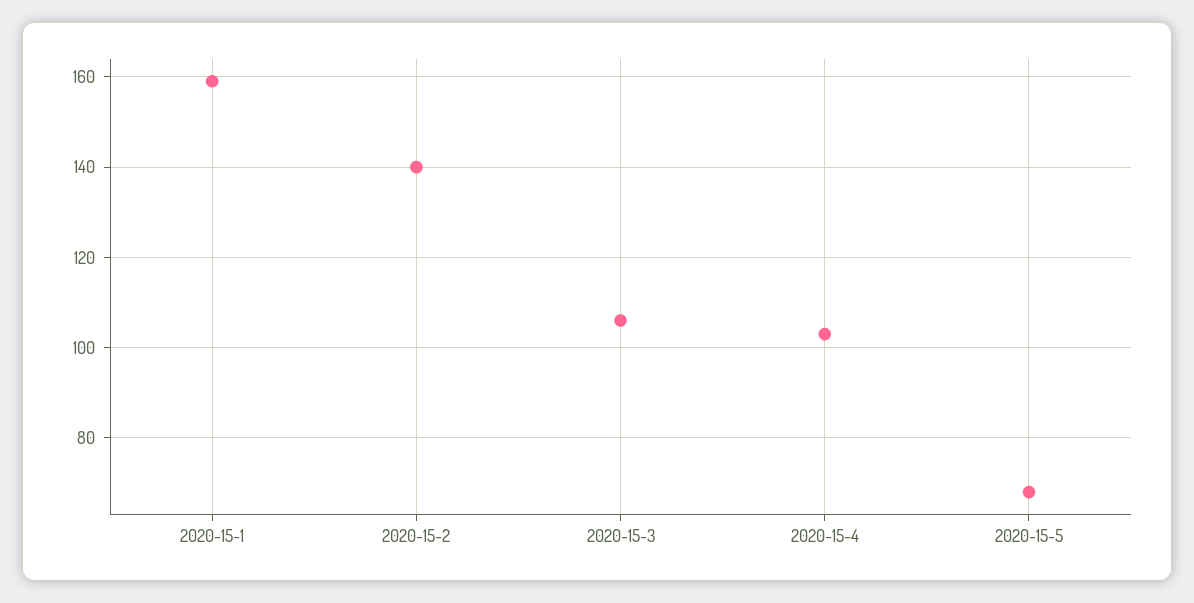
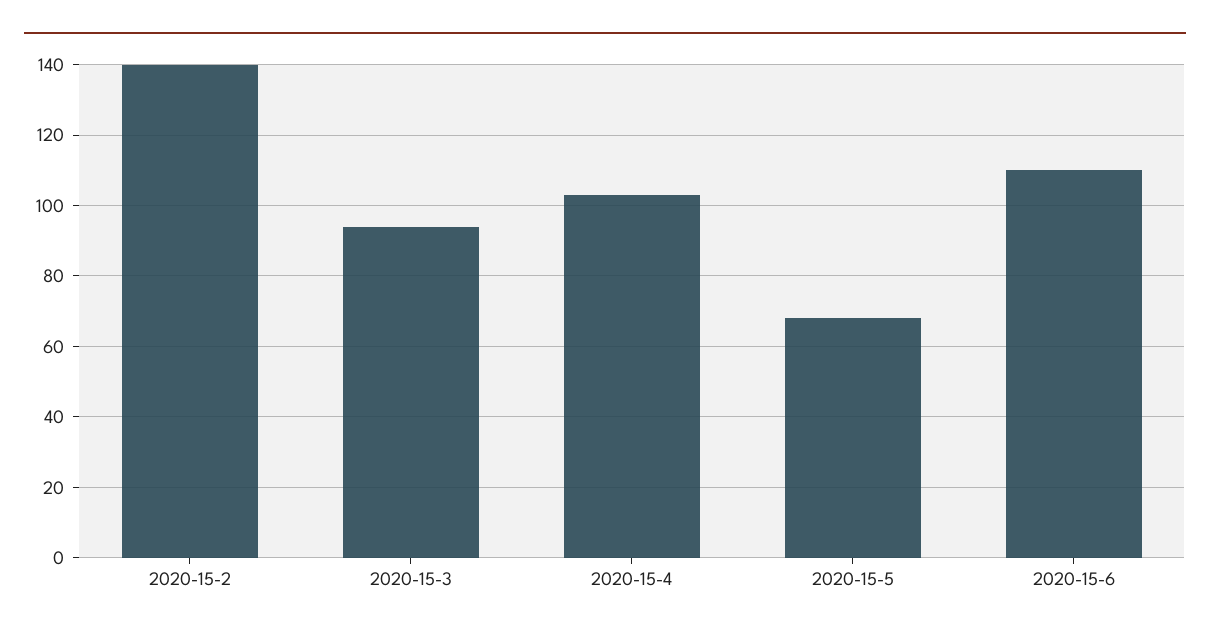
2020-15-1: 160 -> none
2020-15-3: 105 -> 95
2020-15-6: none -> 110

